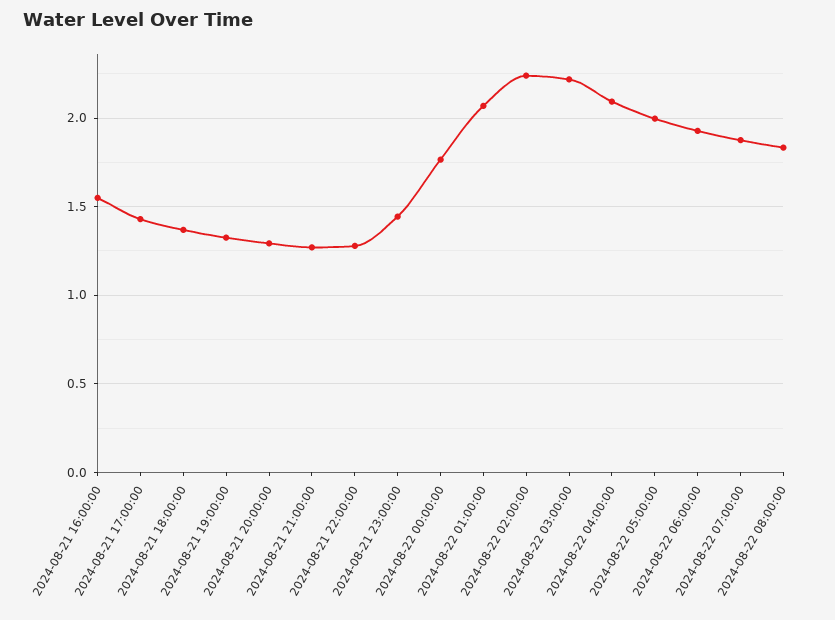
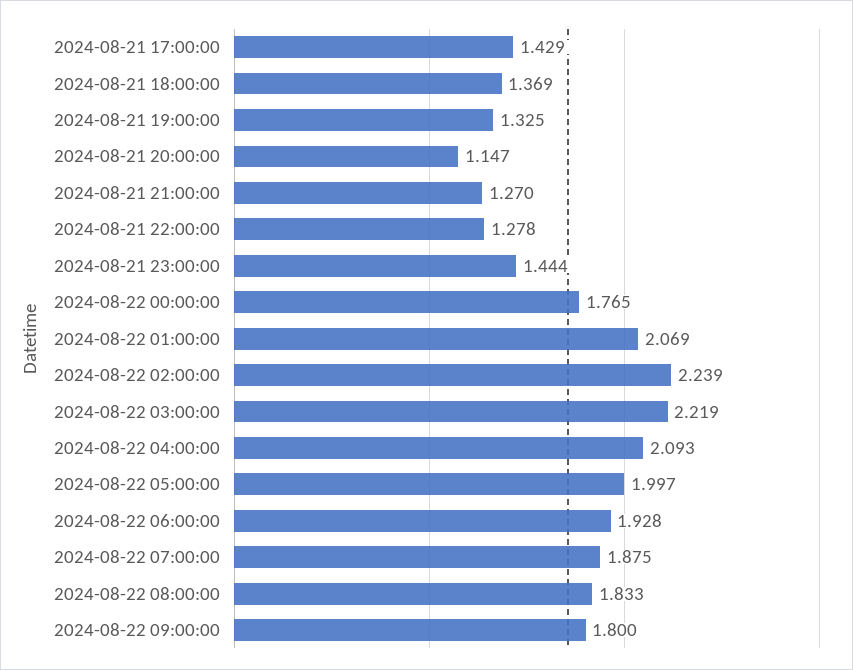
2024-08-21 16:00:00: 1.55 -> none
2024-08-21 20:00:00: 1.3 -> 1.147
2024-08-22 09:00:00: none -> 1.8

